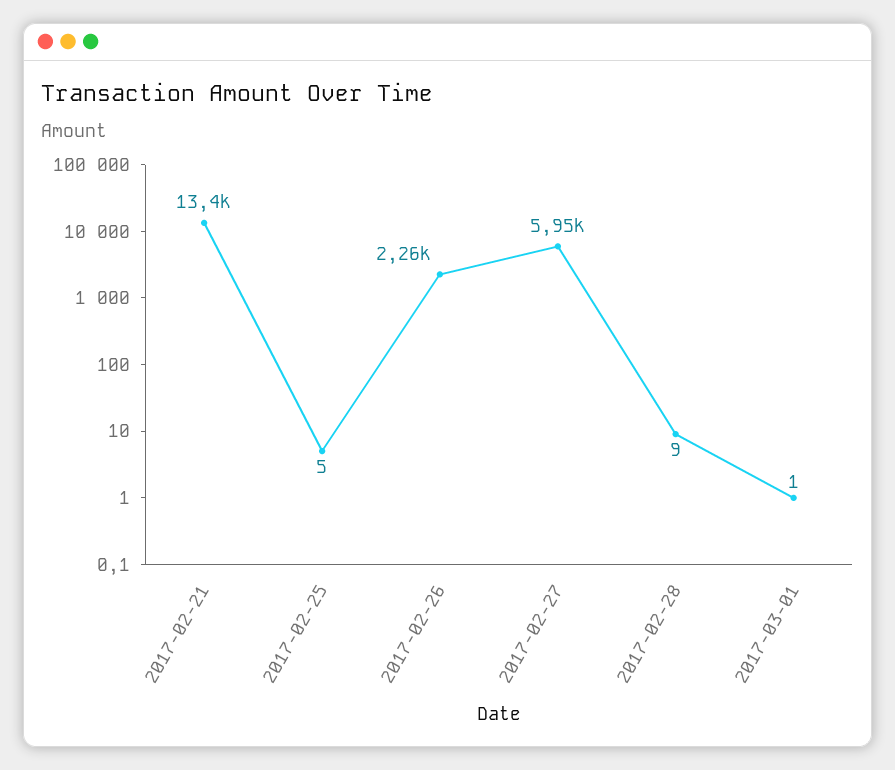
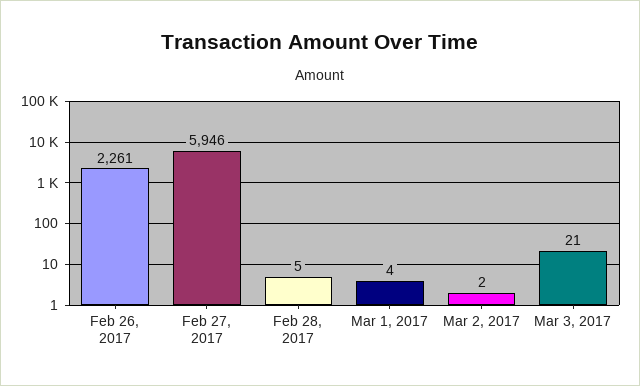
2017-02-21: 13400 -> none
2017-02-25: 5 -> none
2017-02-28: 9 -> 5
2017-03-01: 1 -> 4
Mar 2, 2017: none -> 2
Mar 3, 2017: none -> 21

